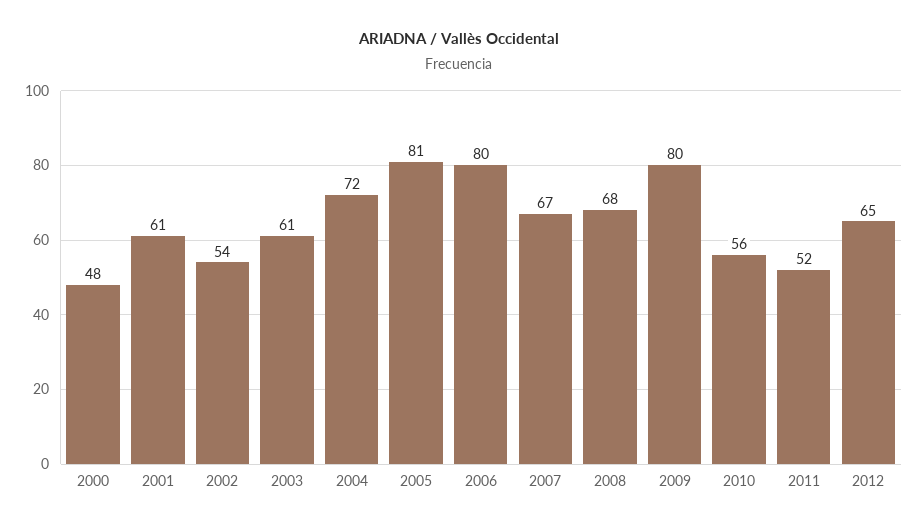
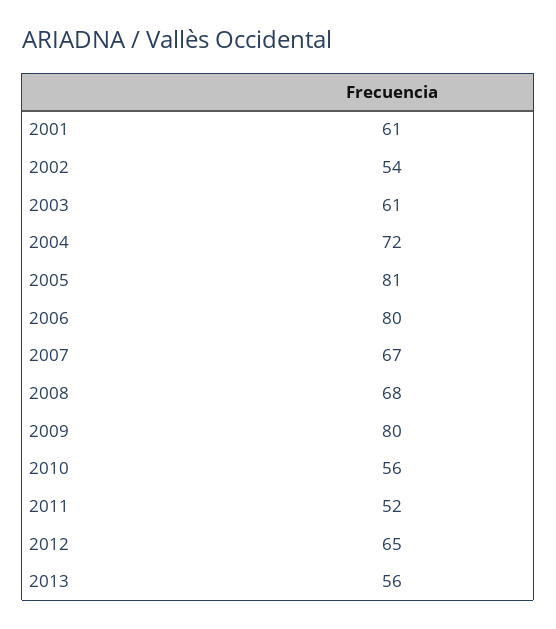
2000: 48 -> none
2013: none -> 56

